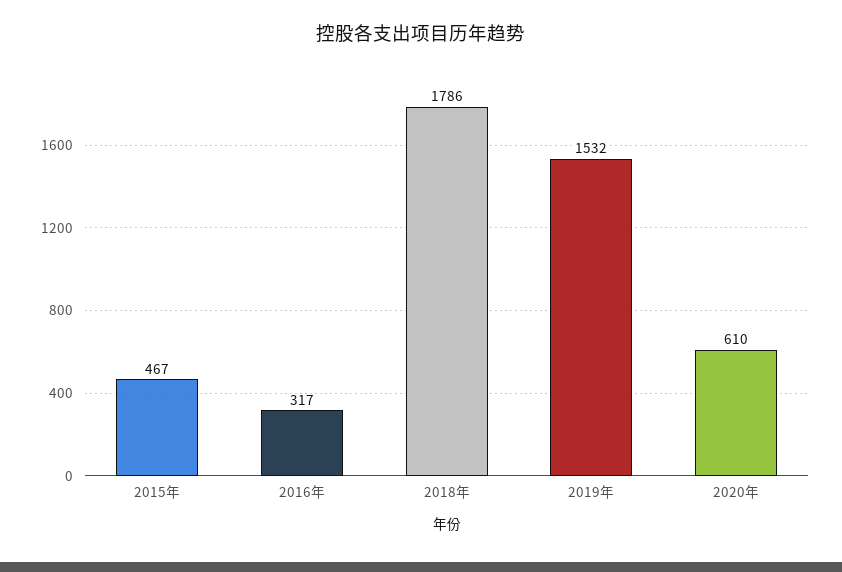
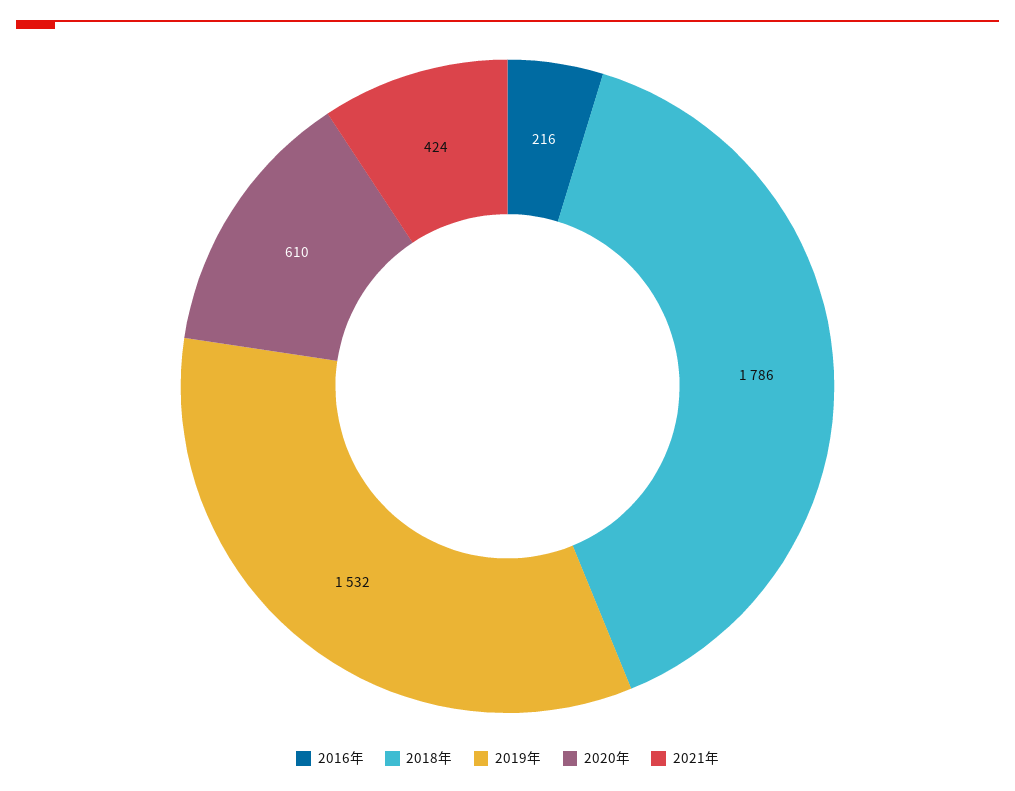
2015年: 467 -> none
2016年: 317 -> 216
2021年: none -> 424

